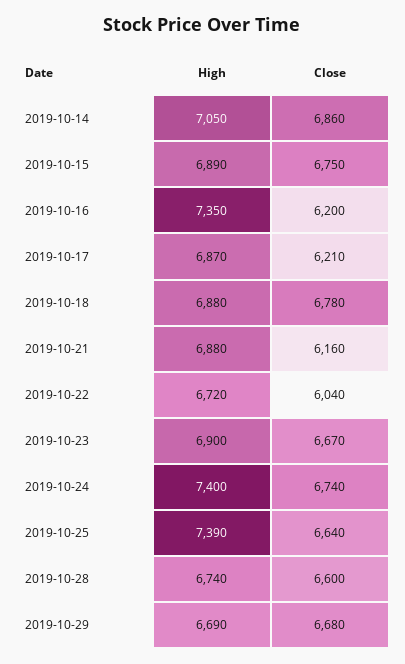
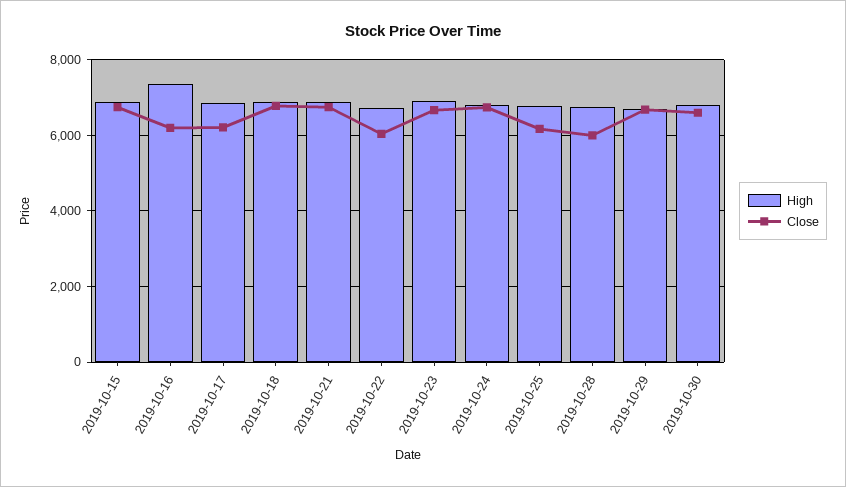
High, 2019-10-14: 7050 -> none
Close, 2019-10-14: 6860 -> none
Close, 2019-10-21: 6160 -> 6800
High, 2019-10-24: 7400 -> 6800
High, 2019-10-25: 7390 -> 6800
Close, 2019-10-25: 6640 -> 6200
Close, 2019-10-28: 6600 -> 6000
High, 2019-10-30: none -> 6800
Close, 2019-10-30: none -> 6600

